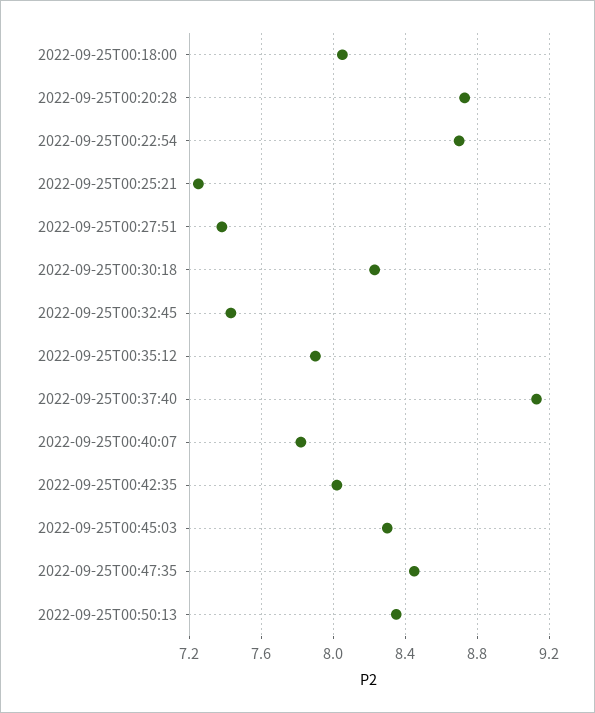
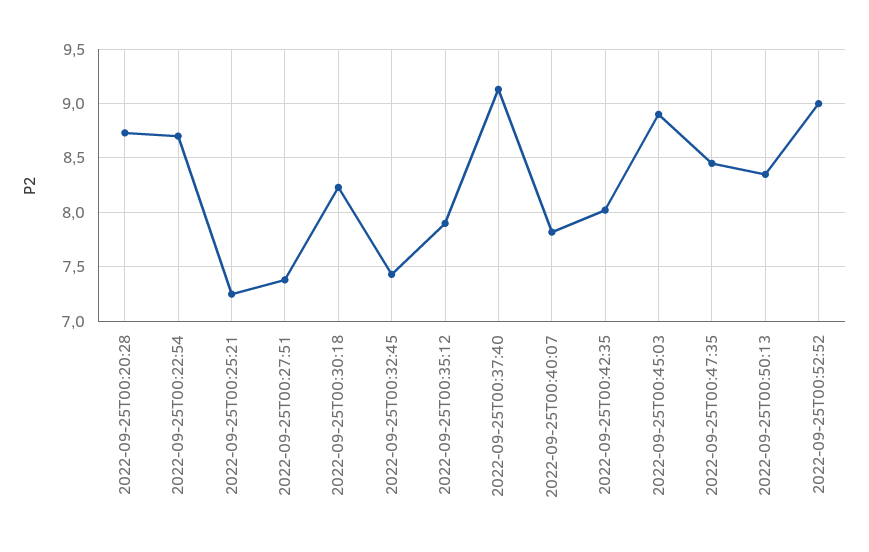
2022-09-25T00:18:00: 8.05 -> none
2022-09-25T00:45:03: 8.3 -> 8.9
2022-09-25T00:52:52: none -> 9

